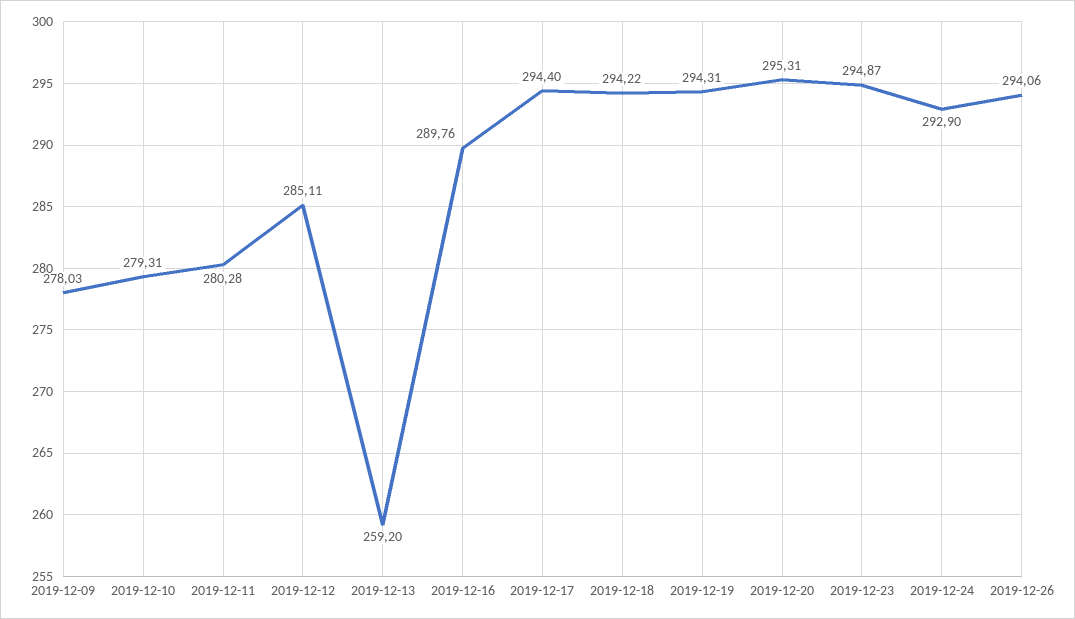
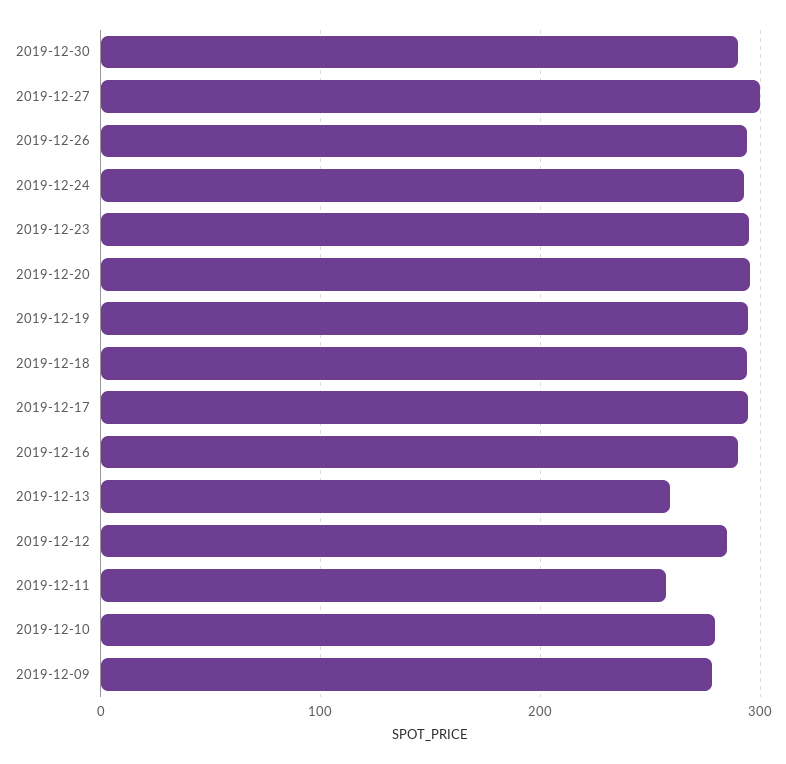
2019-12-11: 280.28 -> 260
2019-12-30: none -> 290
2019-12-27: none -> 300

